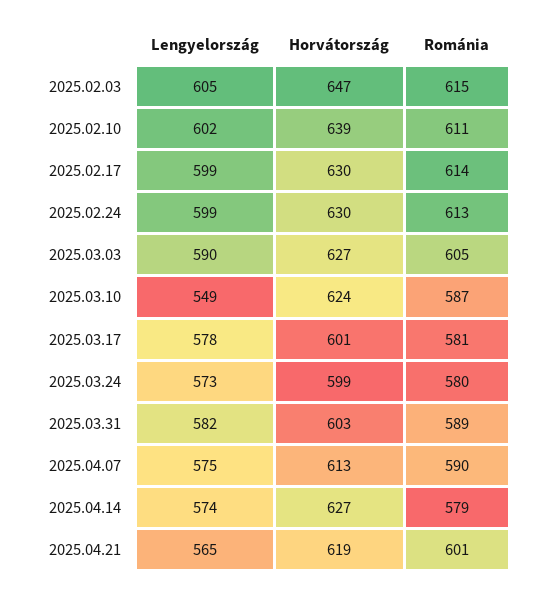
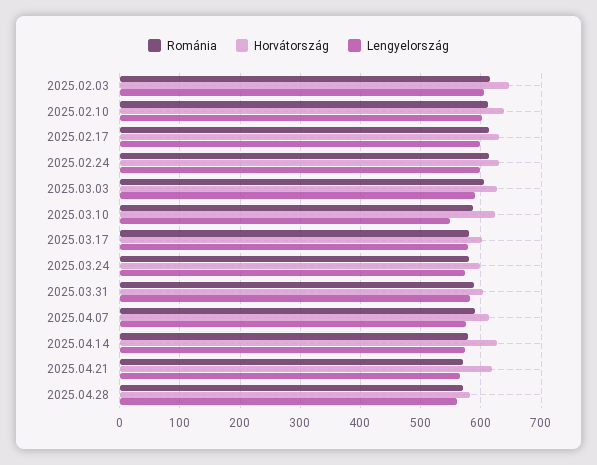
Románia, 2025.04.21: 601 -> 570
Románia, 2025.04.28: none -> 570
Horvátország, 2025.04.28: none -> 580
Lengyelország, 2025.04.28: none -> 560

